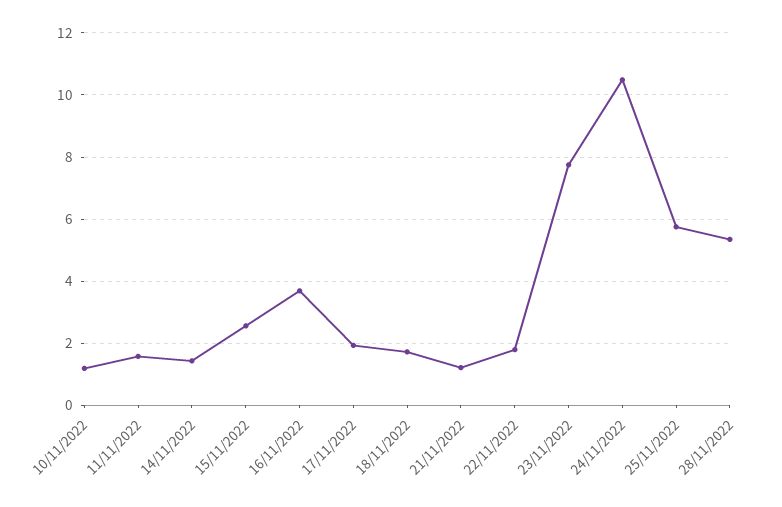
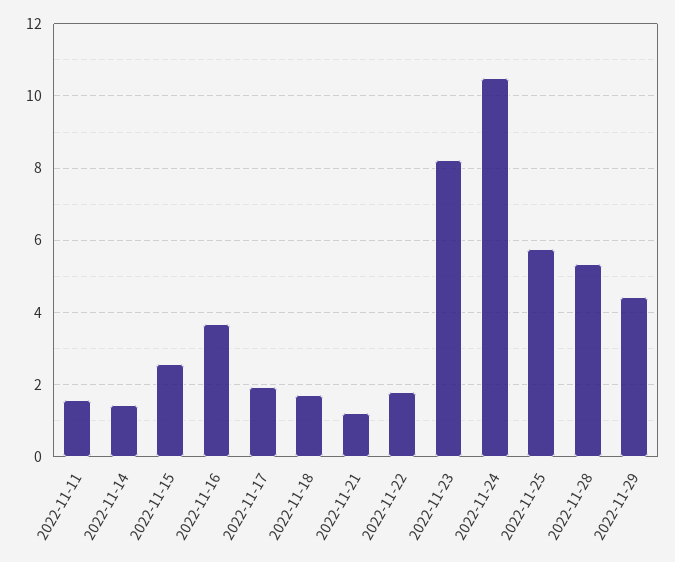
10/11/2022: 1.2 -> none
23/11/2022: 7.8 -> 8.2
2022-11-29: none -> 4.4

